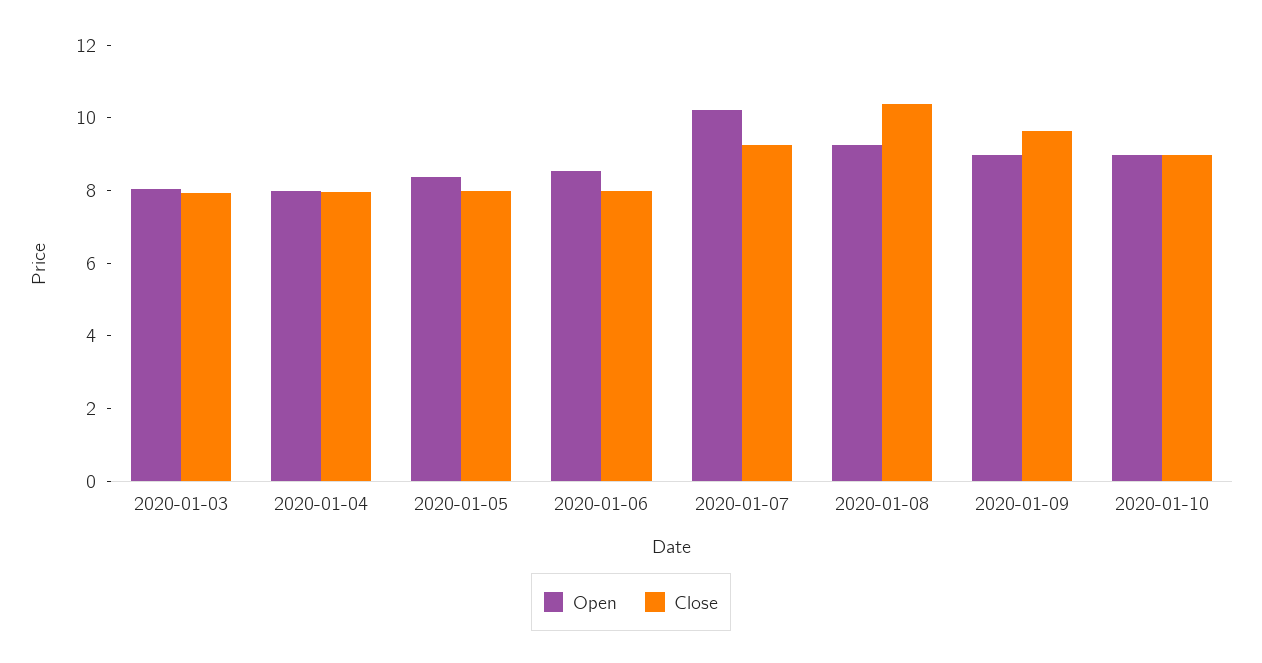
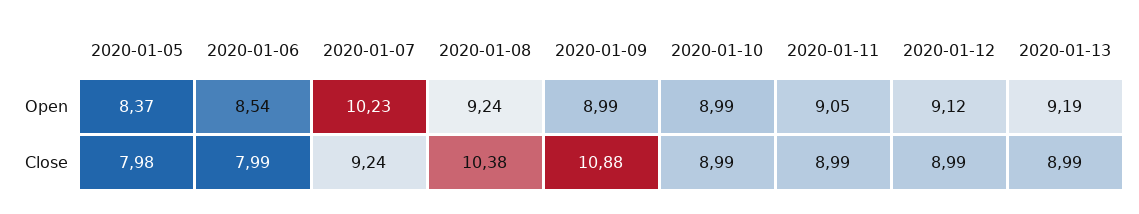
Open, 2020-01-03: 8 -> none
Close, 2020-01-03: 8 -> none
Open, 2020-01-04: 8 -> none
Close, 2020-01-04: 8 -> none
Close, 2020-01-09: 9.5 -> 10.88
Open, 2020-01-11: none -> 9.05
Open, 2020-01-12: none -> 9.12
Open, 2020-01-13: none -> 9.19
Close, 2020-01-11: none -> 8.99
Close, 2020-01-12: none -> 8.99
Close, 2020-01-13: none -> 8.99

